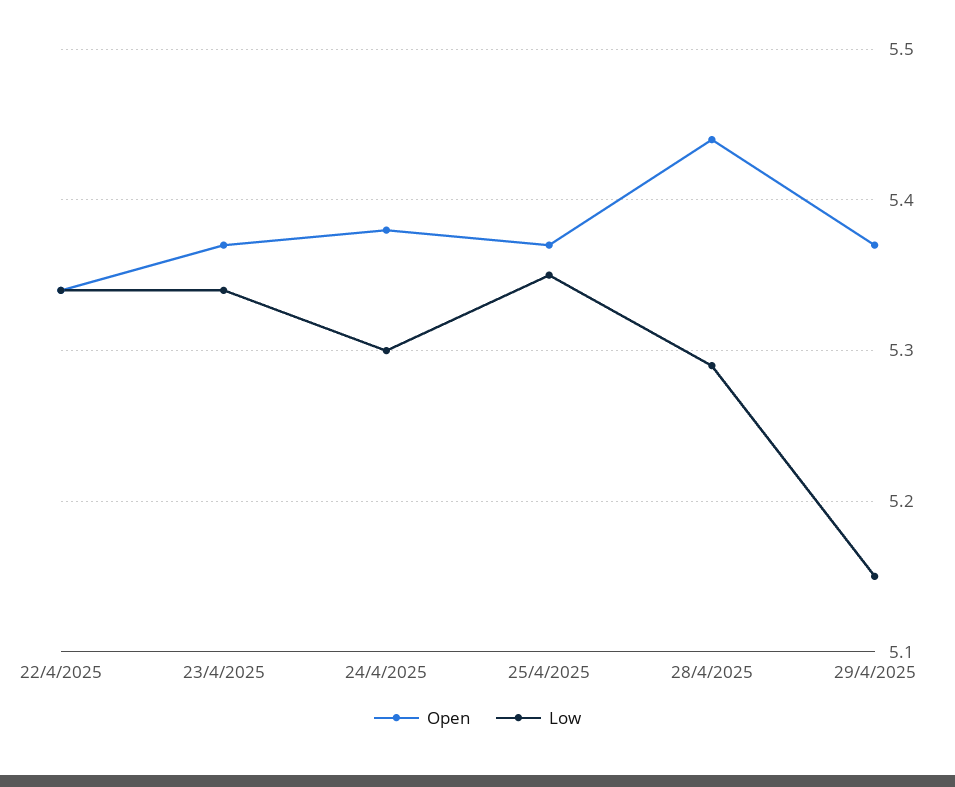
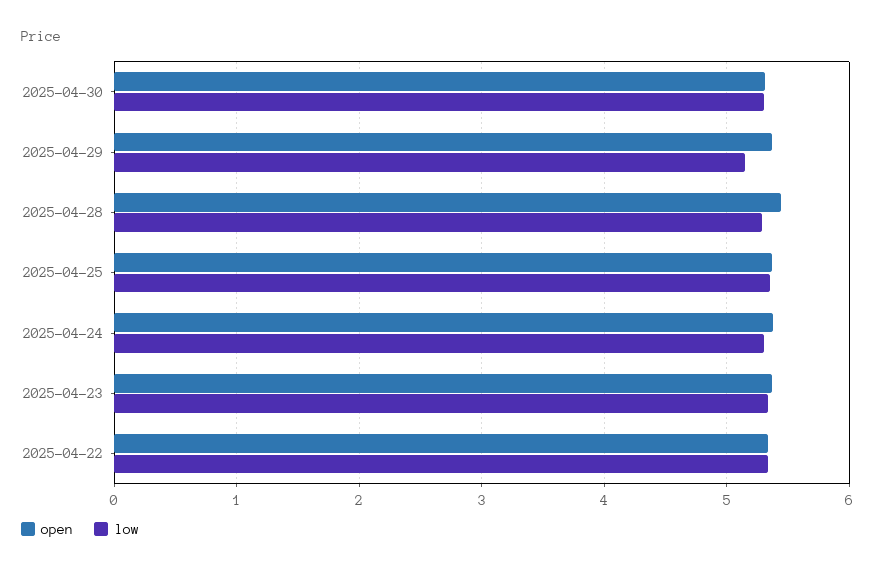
Open, 2025-04-30: none -> 5.3
Low, 2025-04-30: none -> 5.3

